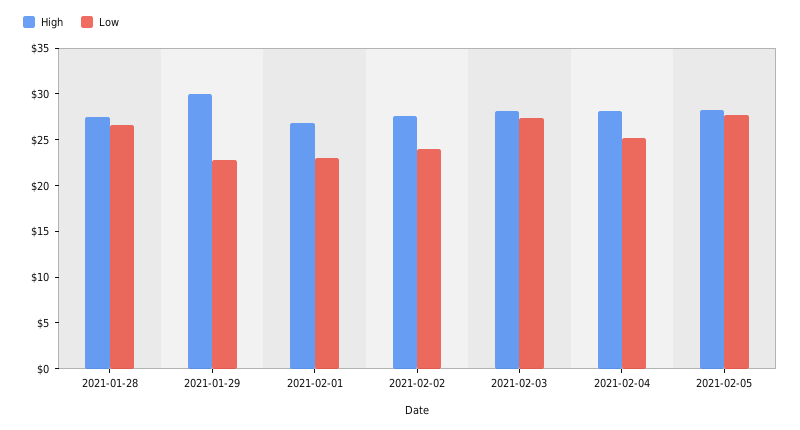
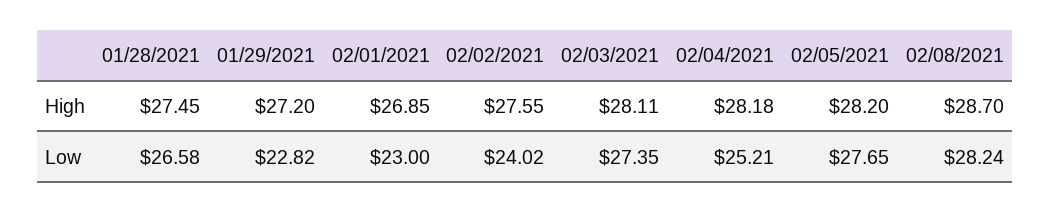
High, 2021-01-29: 30 -> 27.2
High, 02/08/2021: none -> 28.7
Low, 02/08/2021: none -> 28.24

